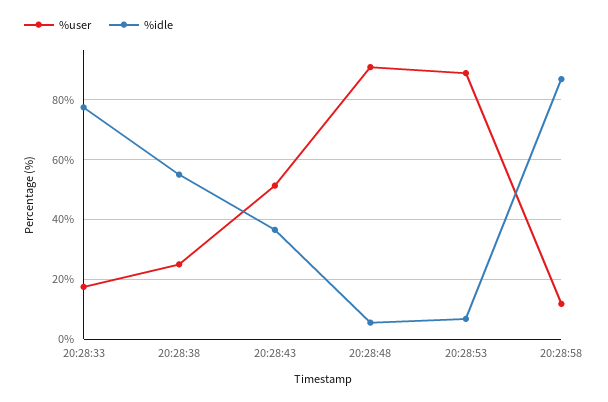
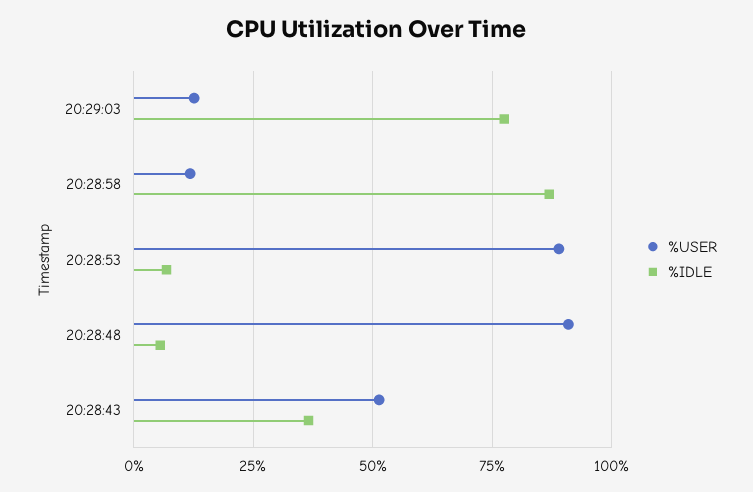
%user, 20:28:33: 17.5 -> none
%idle, 20:28:33: 77.5 -> none
%user, 20:28:38: 25 -> none
%idle, 20:28:38: 55 -> none
%user, 20:29:03: none -> 12.5
%idle, 20:29:03: none -> 77.5

